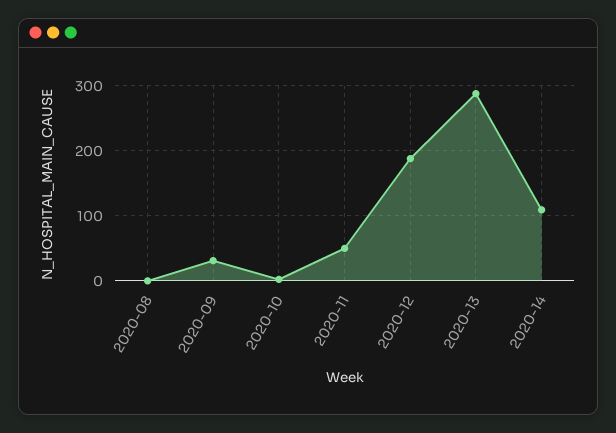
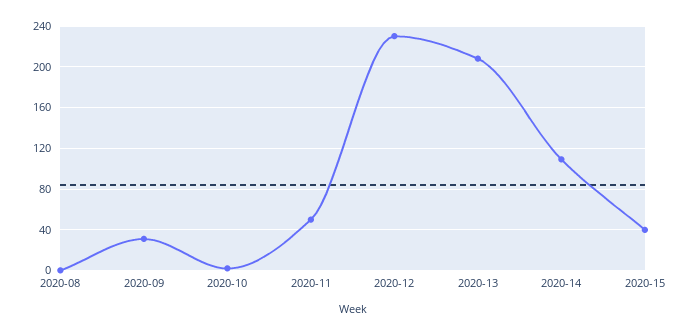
2020-12: 190 -> 230
2020-13: 290 -> 210
2020-15: none -> 40

